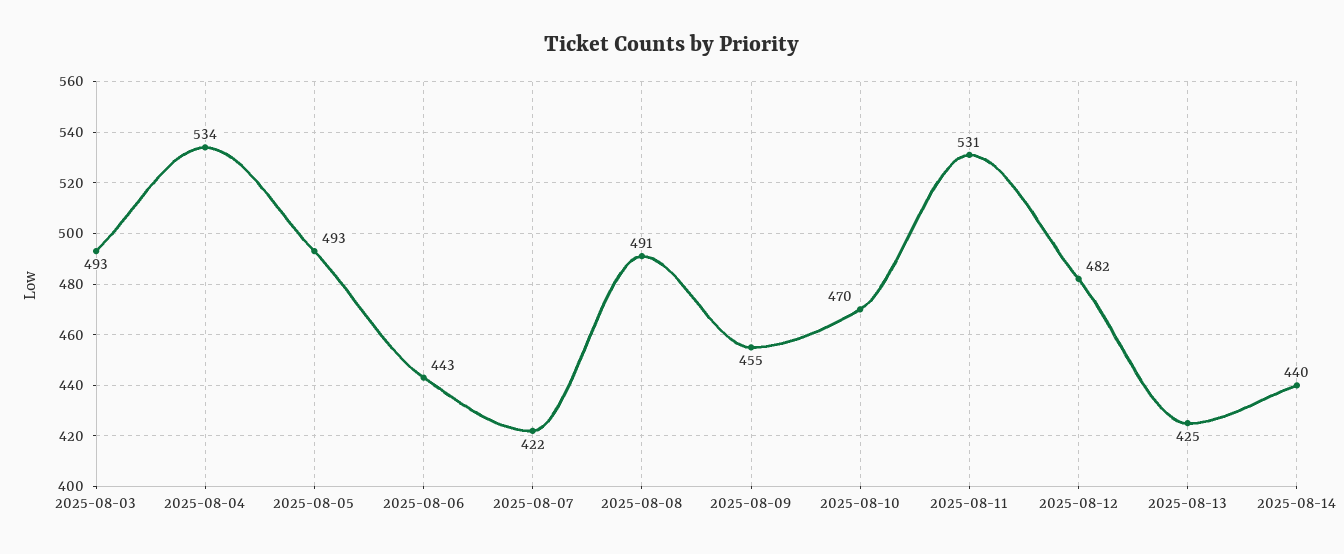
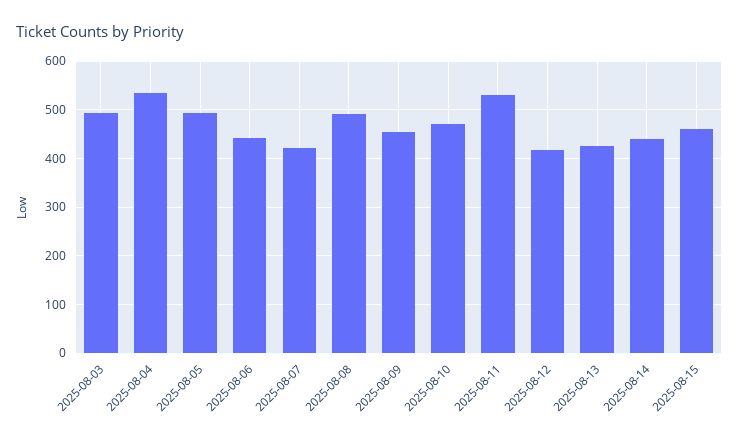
2025-08-12: 482 -> 420
2025-08-15: none -> 460

